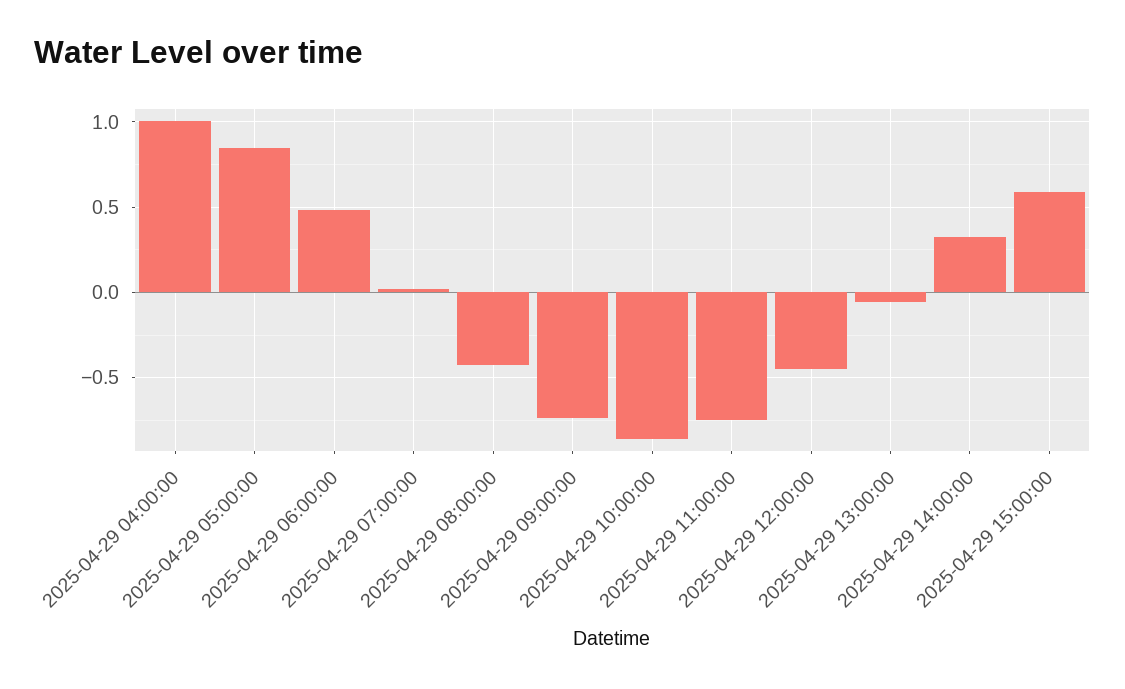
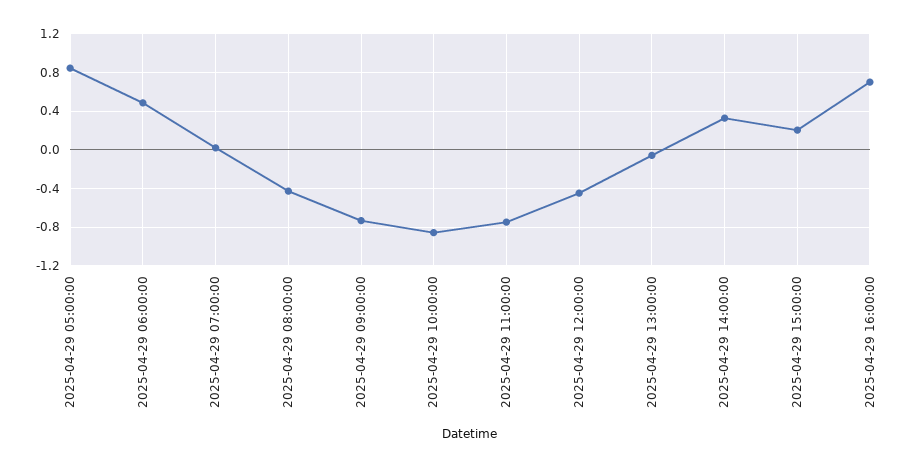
2025-04-29 04:00:00: 1 -> none
2025-04-29 15:00:00: 0.6 -> 0.2
2025-04-29 16:00:00: none -> 0.7

